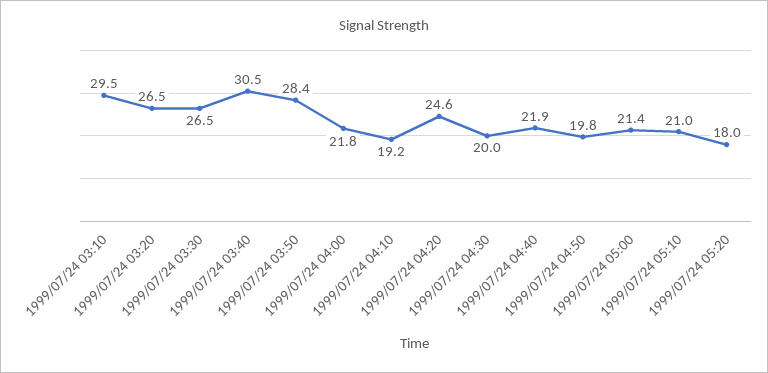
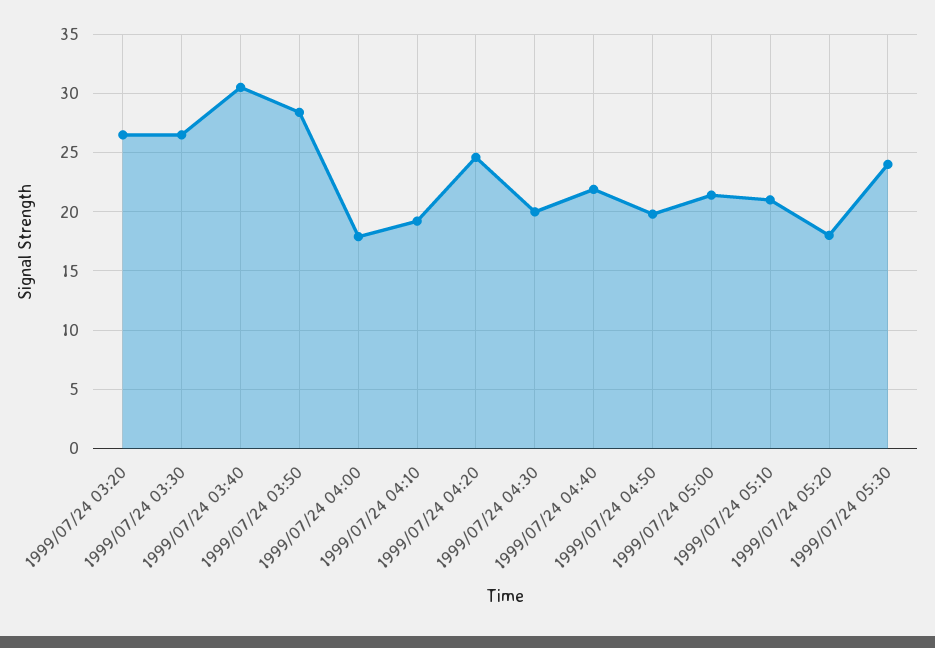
1999/07/24 03:10: 29.5 -> none
1999/07/24 04:00: 21.8 -> 18
1999/07/24 05:30: none -> 24

